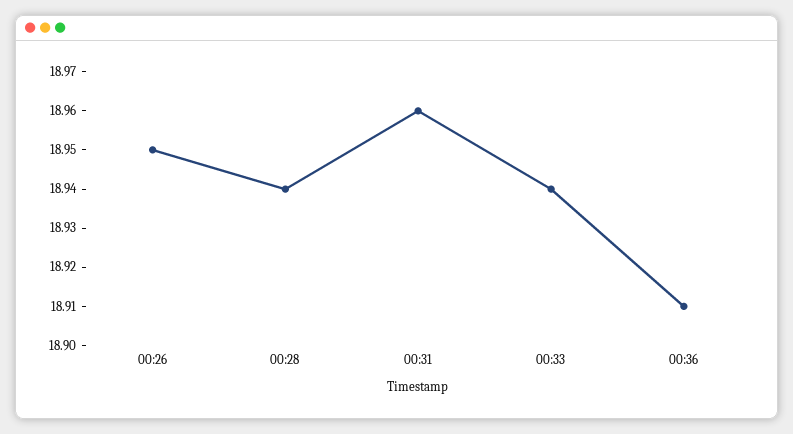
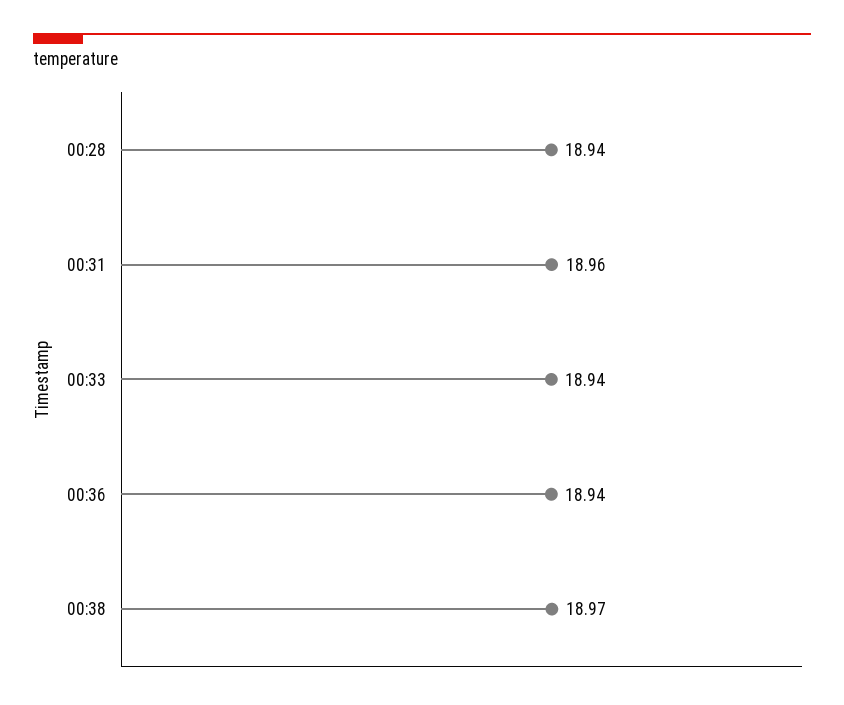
00:26: 18.95 -> none
00:36: 18.91 -> 18.94
00:38: none -> 18.97

